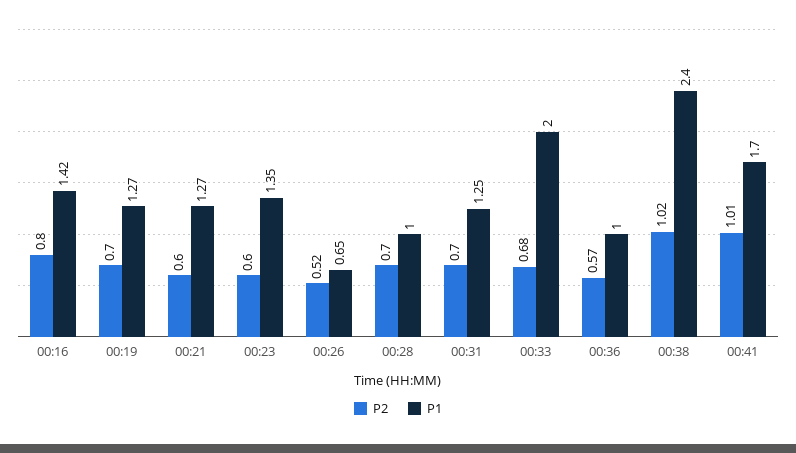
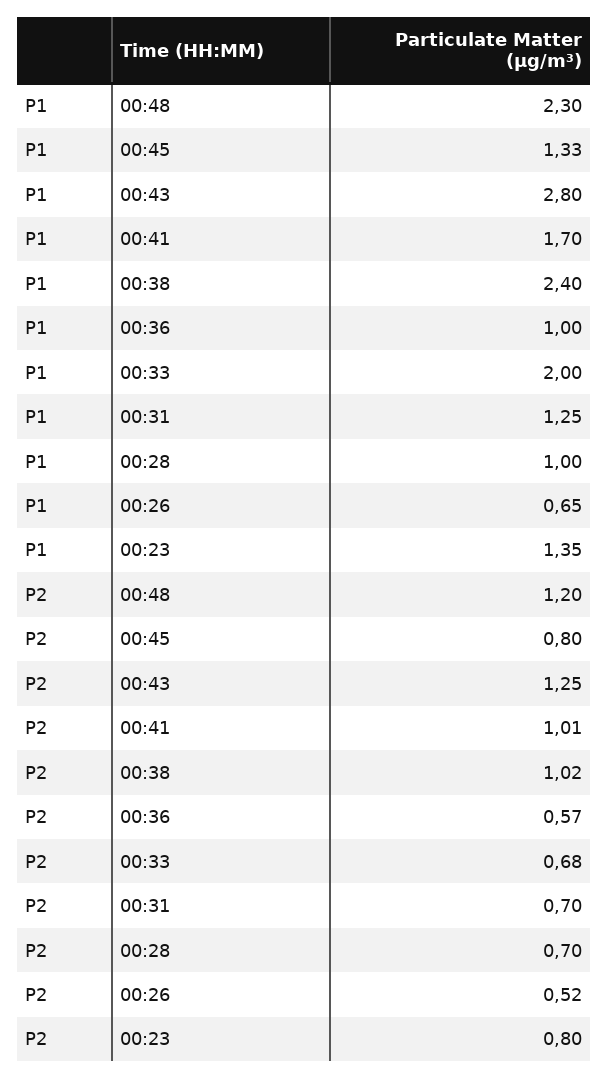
P2, 00:16: 0.8 -> none
P1, 00:16: 1.42 -> none
P2, 00:19: 0.7 -> none
P1, 00:19: 1.27 -> none
P2, 00:21: 0.6 -> none
P1, 00:21: 1.27 -> none
P2, 00:23: 0.6 -> 0.8
P1, 00:48: none -> 2.3
P1, 00:45: none -> 1.33
P1, 00:43: none -> 2.8
P2, 00:48: none -> 1.2
P2, 00:45: none -> 0.8
P2, 00:43: none -> 1.25

